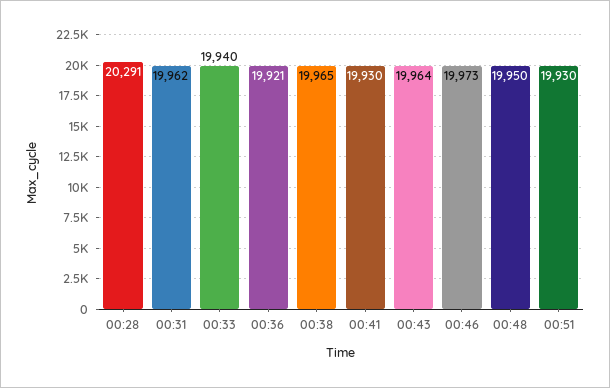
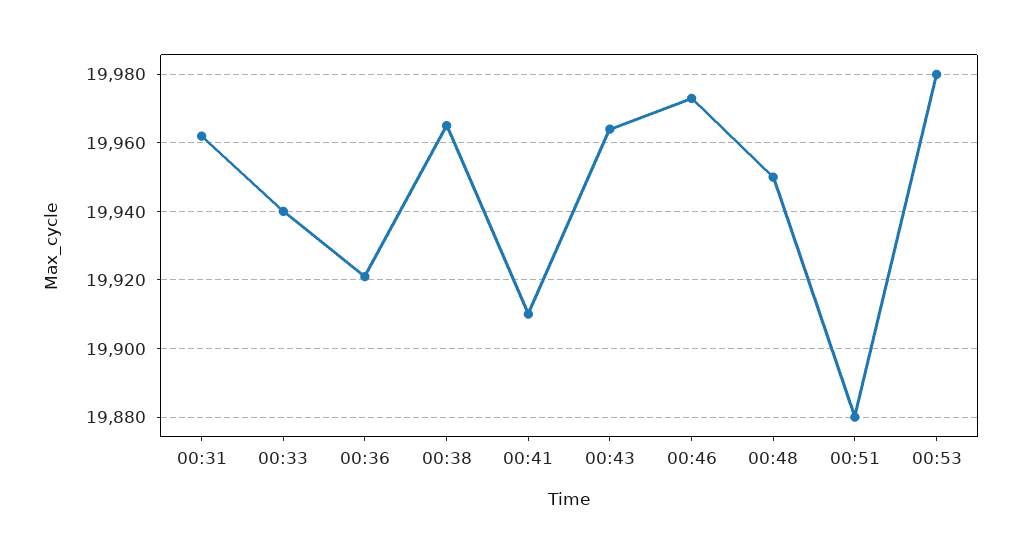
00:28: 20291 -> none
00:41: 19930 -> 19910
00:51: 19930 -> 19880
00:53: none -> 19980

